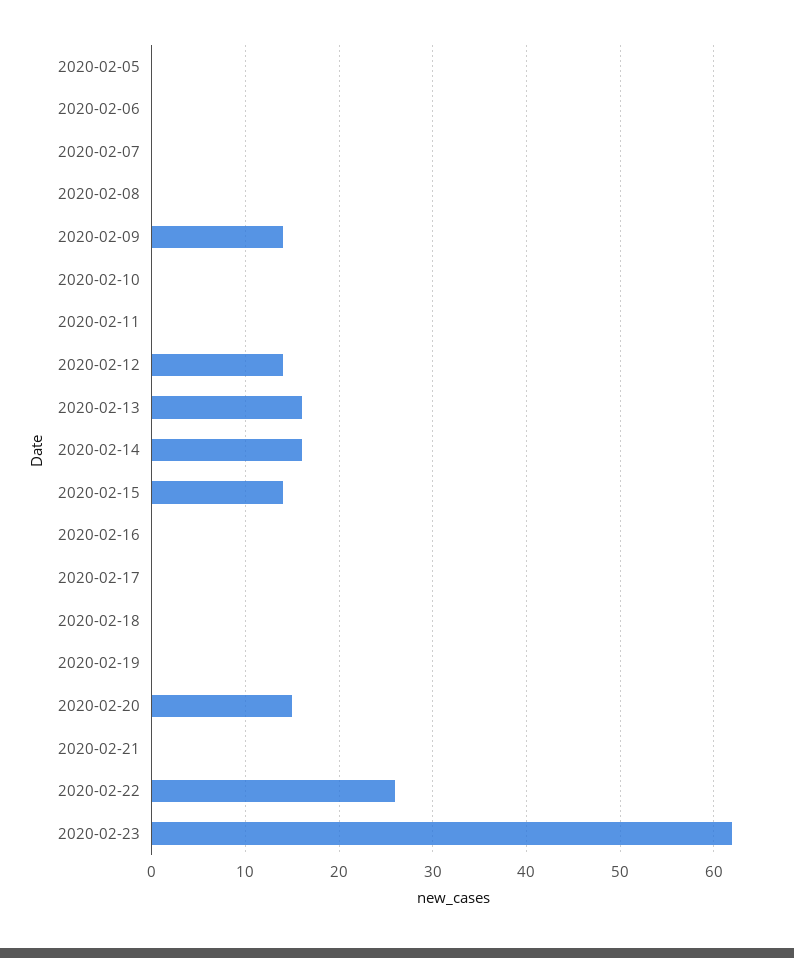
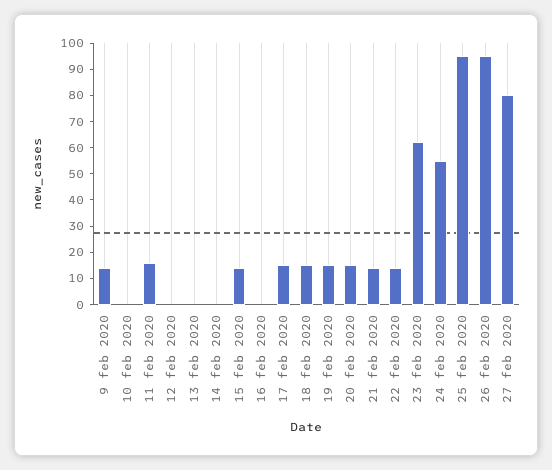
2020-02-05: 0 -> none
2020-02-06: 0 -> none
2020-02-07: 0 -> none
2020-02-08: 0 -> none
2020-02-11: 0 -> 15
2020-02-12: 14 -> 0
2020-02-13: 16 -> 0
2020-02-14: 16 -> 0
2020-02-17: 0 -> 15
2020-02-18: 0 -> 15
2020-02-19: 0 -> 15
2020-02-21: 0 -> 15
2020-02-22: 26 -> 15
24 feb 2020: none -> 55
25 feb 2020: none -> 95
26 feb 2020: none -> 95
27 feb 2020: none -> 80

